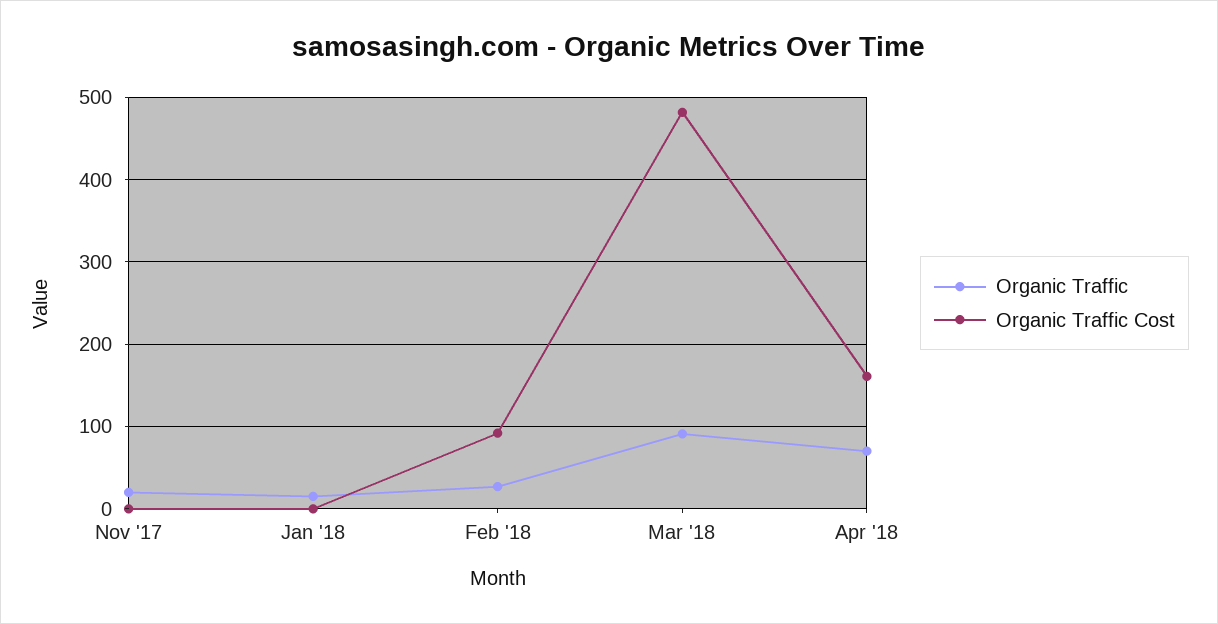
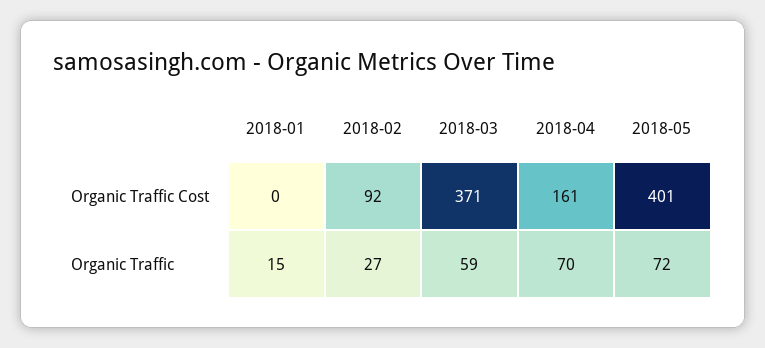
Organic Traffic, Nov '17: 20 -> none
Organic Traffic Cost, Nov '17: 0 -> none
Organic Traffic, Mar '18: 90 -> 59
Organic Traffic Cost, Mar '18: 480 -> 371
Organic Traffic Cost, 2018-05: none -> 401
Organic Traffic, 2018-05: none -> 72

